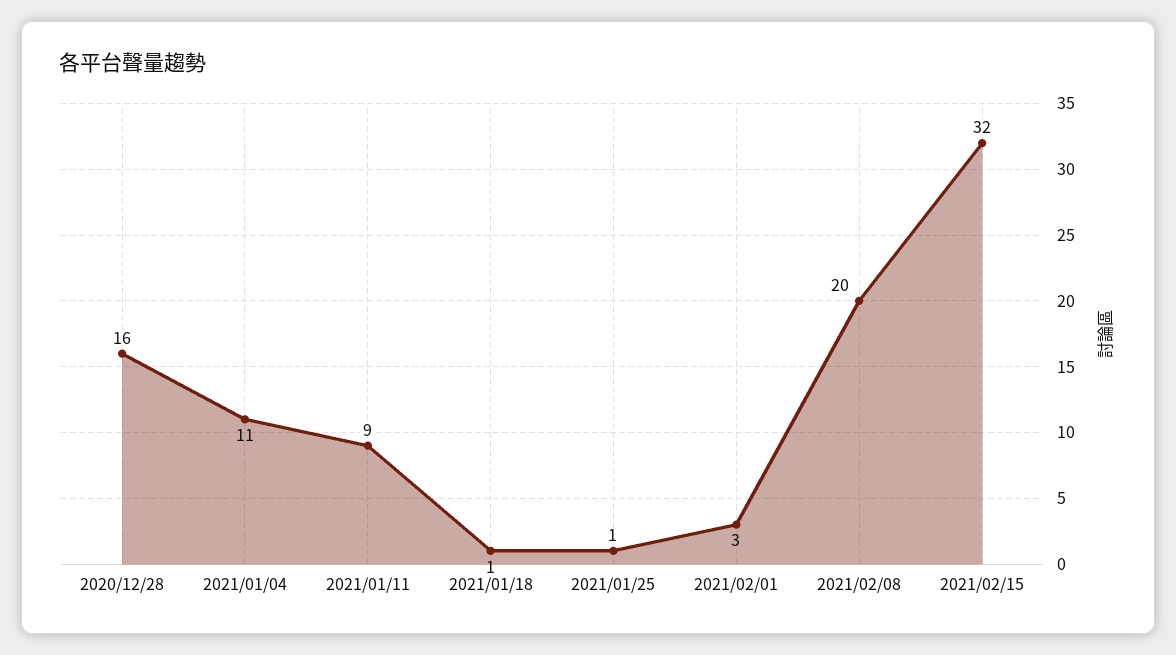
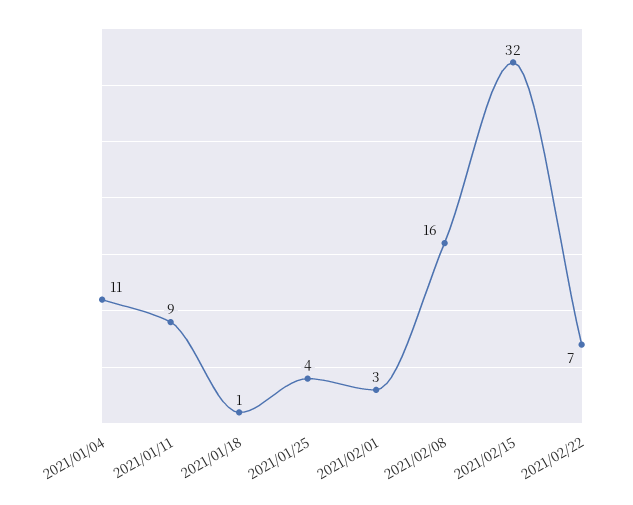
2020/12/28: 16 -> none
2021/01/25: 1 -> 4
2021/02/08: 20 -> 16
2021/02/22: none -> 7

